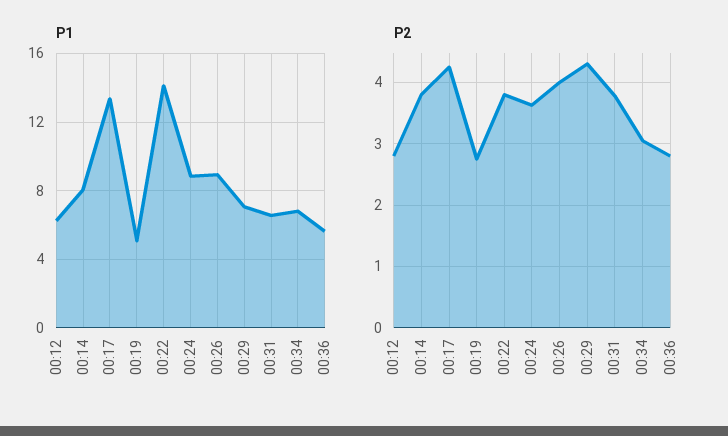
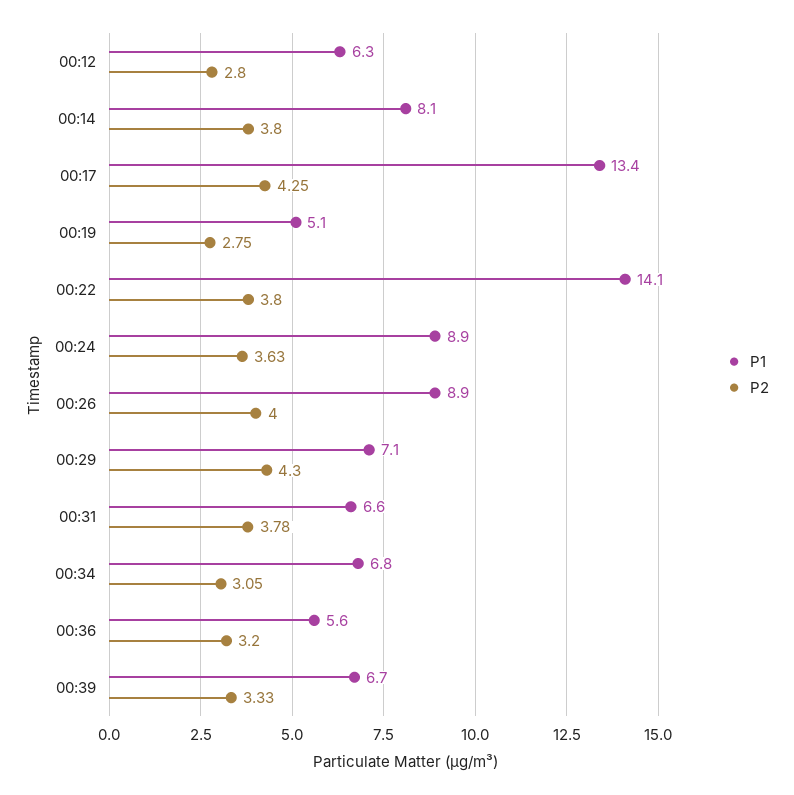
P2, 00:36: 2.8 -> 3.2
P1, 00:39: none -> 6.7
P2, 00:39: none -> 3.33

